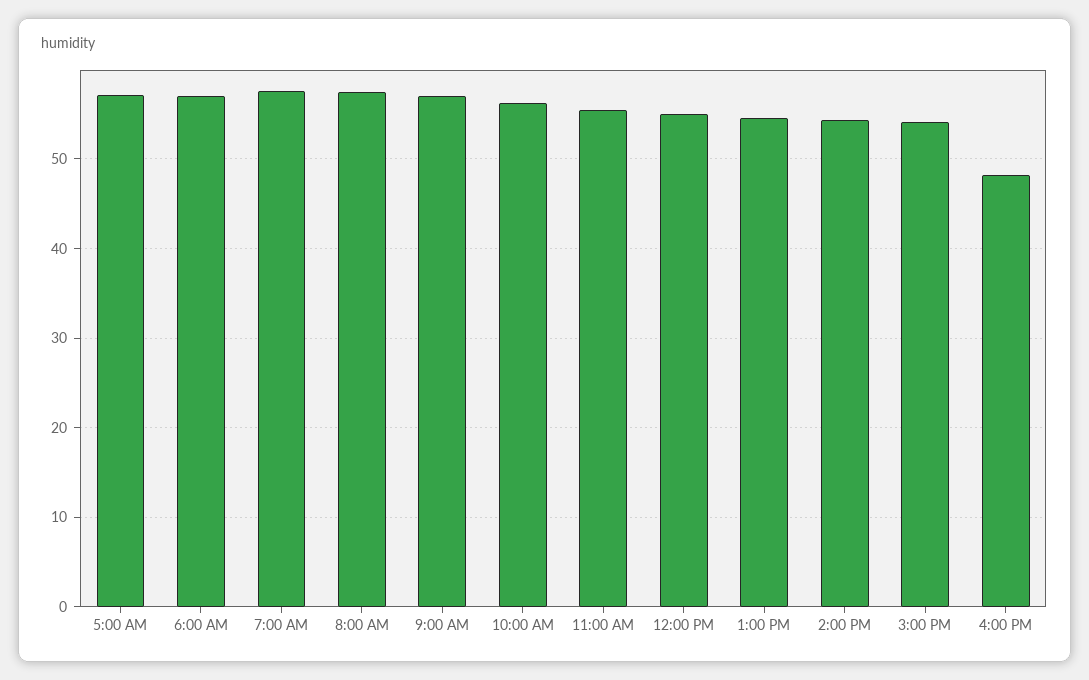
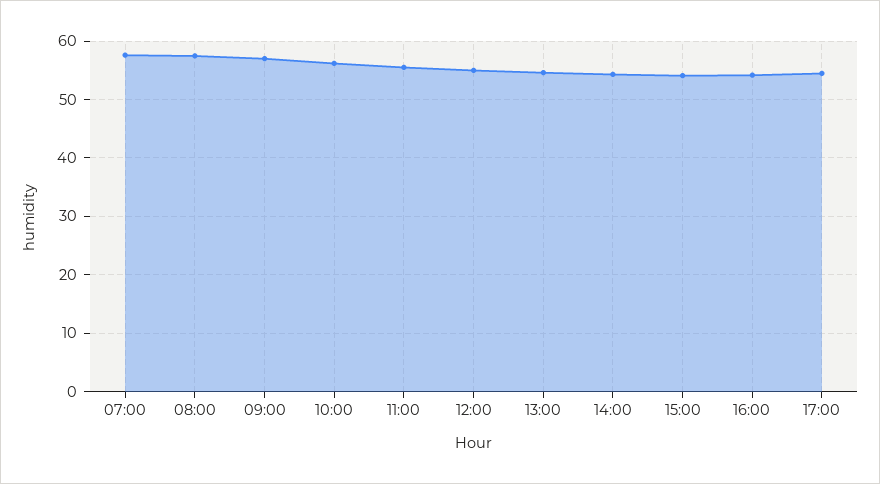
5:00 AM: 57 -> none
6:00 AM: 57 -> none
4:00 PM: 48 -> 54
17:00: none -> 54

